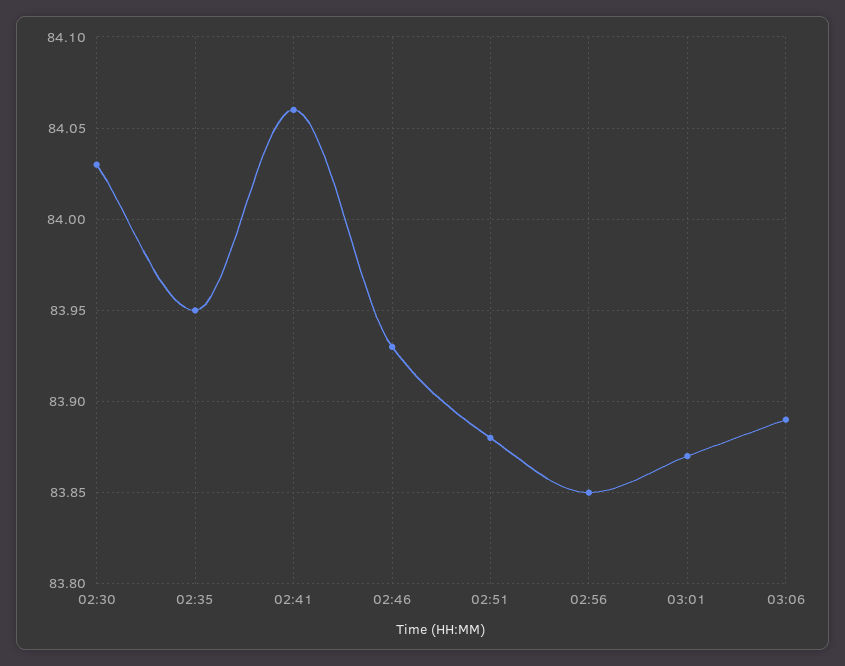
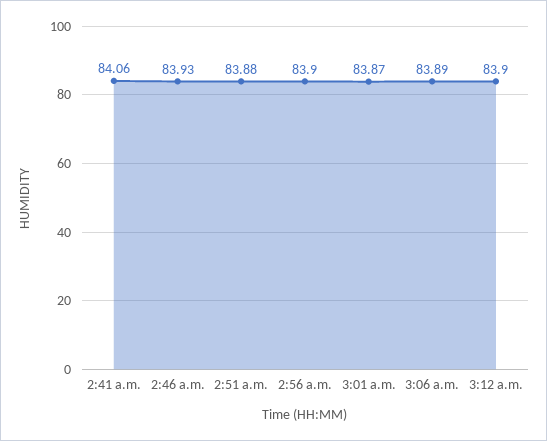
02:30: 84.03 -> none
02:35: 83.95 -> none
02:56: 83.85 -> 83.9
3:12 a.m.: none -> 83.9

